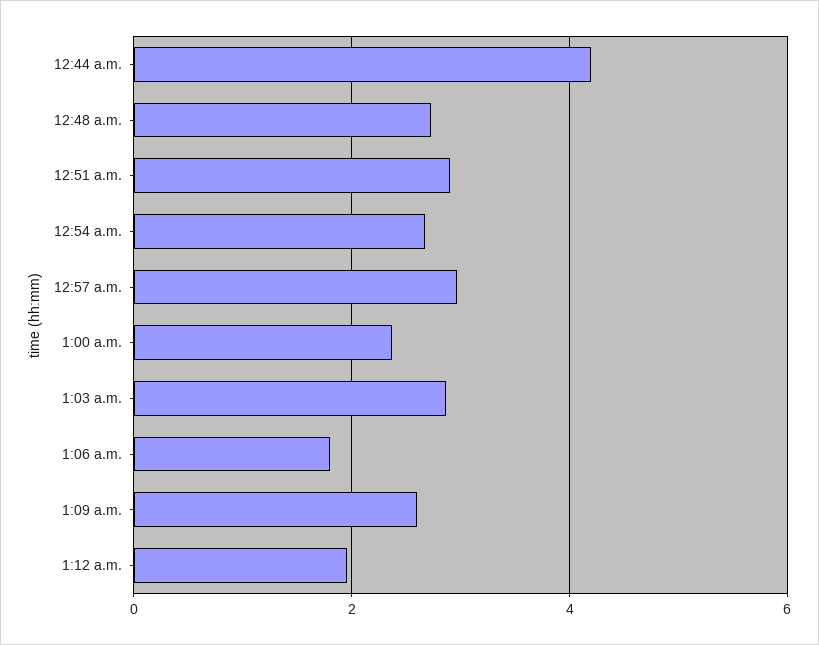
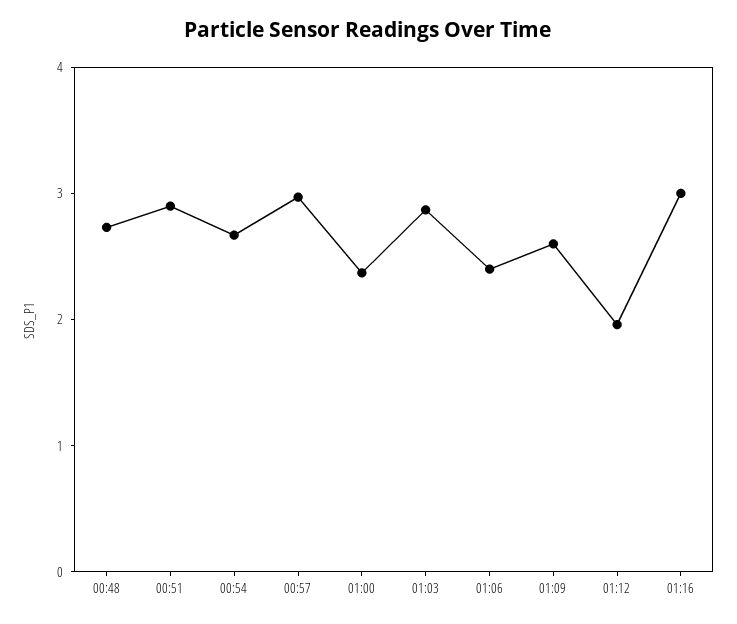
12:44 a.m.: 4.2 -> none
1:06 a.m.: 1.8 -> 2.4
01:16: none -> 3

